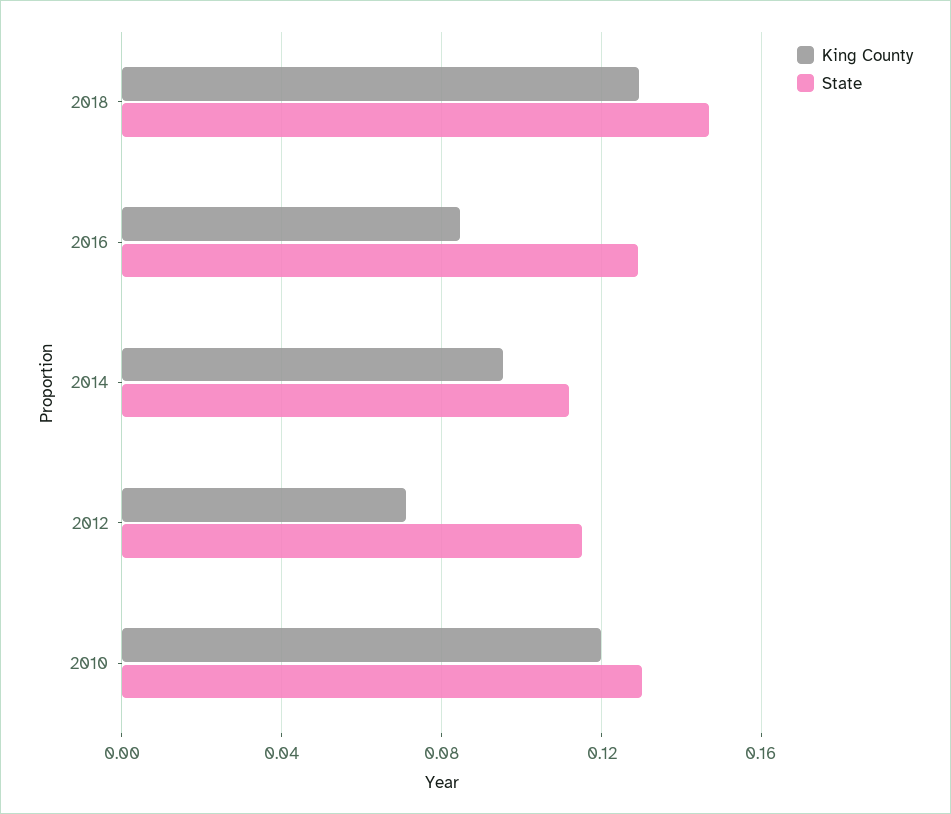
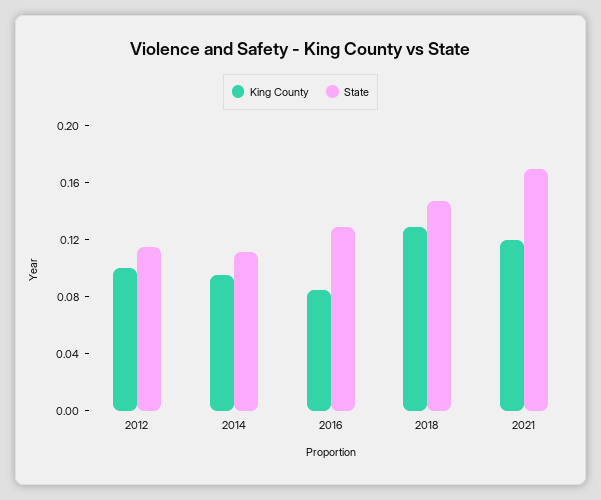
King County, 2012: 0.07 -> 0.1
King County, 2010: 0.12 -> none
State, 2010: 0.13 -> none
King County, 2021: none -> 0.12
State, 2021: none -> 0.17

